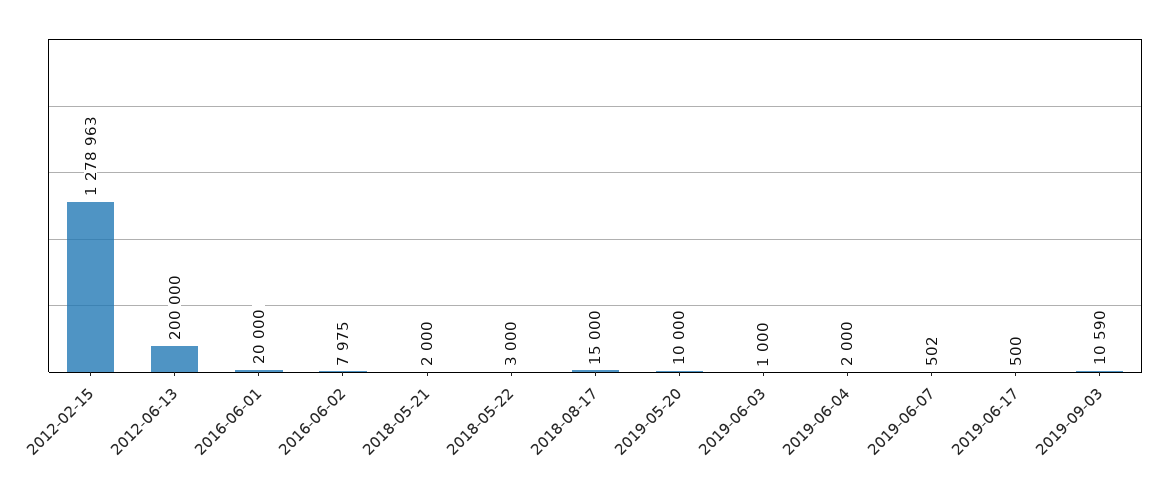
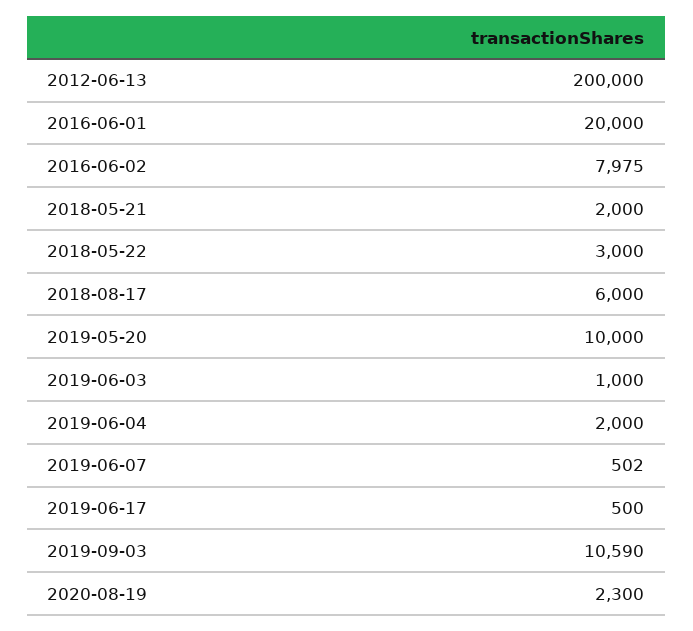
2012-02-15: 1278963 -> none
2018-08-17: 15000 -> 6000
2020-08-19: none -> 2300

